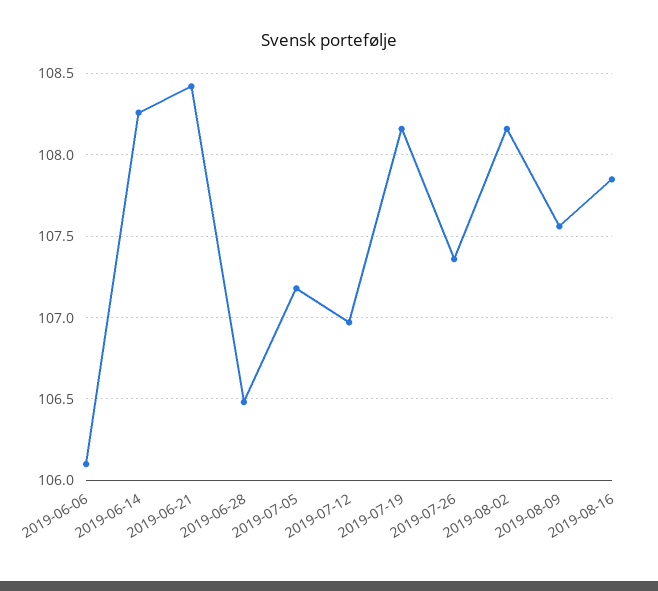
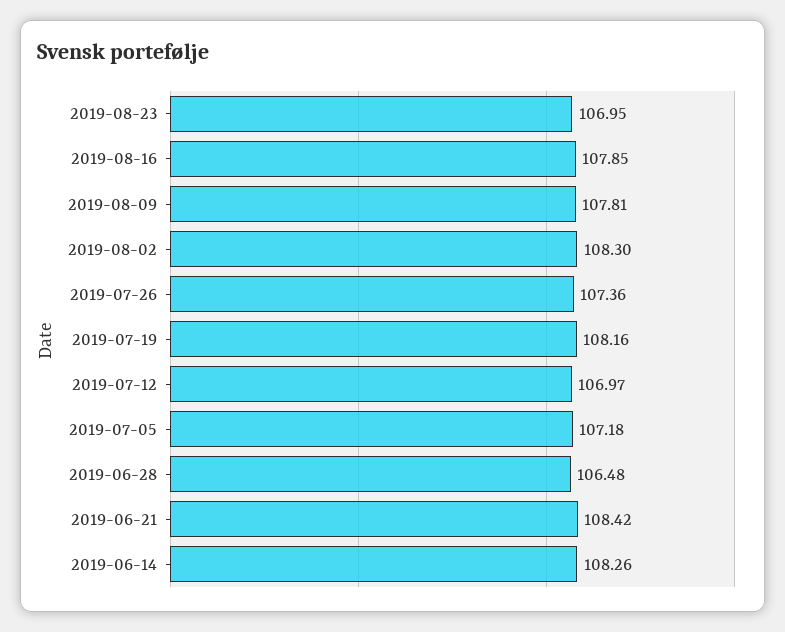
2019-06-06: 106.1 -> none
2019-08-02: 108.15 -> 108.3
2019-08-09: 107.55 -> 107.81
2019-08-23: none -> 106.95

